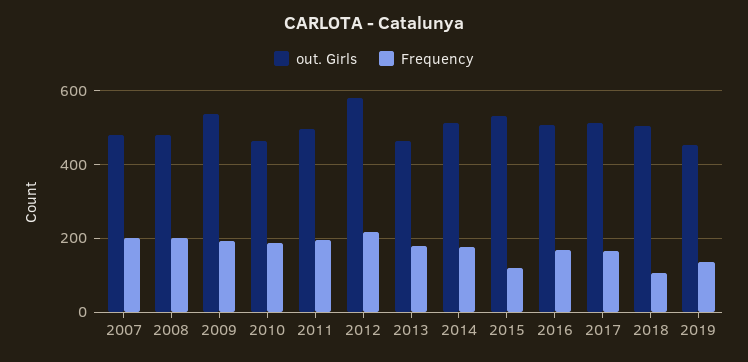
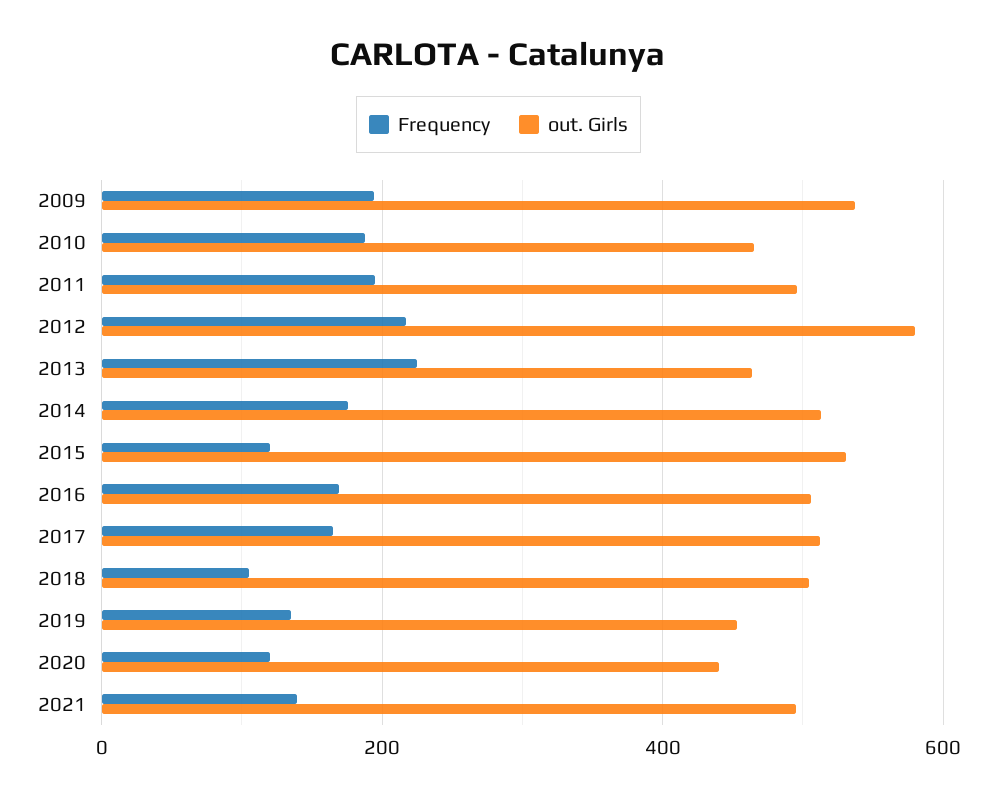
out. Girls, 2007: 480 -> none
Frequency, 2007: 200 -> none
out. Girls, 2008: 480 -> none
Frequency, 2008: 200 -> none
Frequency, 2013: 180 -> 220
Frequency, 2020: none -> 120
out. Girls, 2020: none -> 440
Frequency, 2021: none -> 140
out. Girls, 2021: none -> 500

